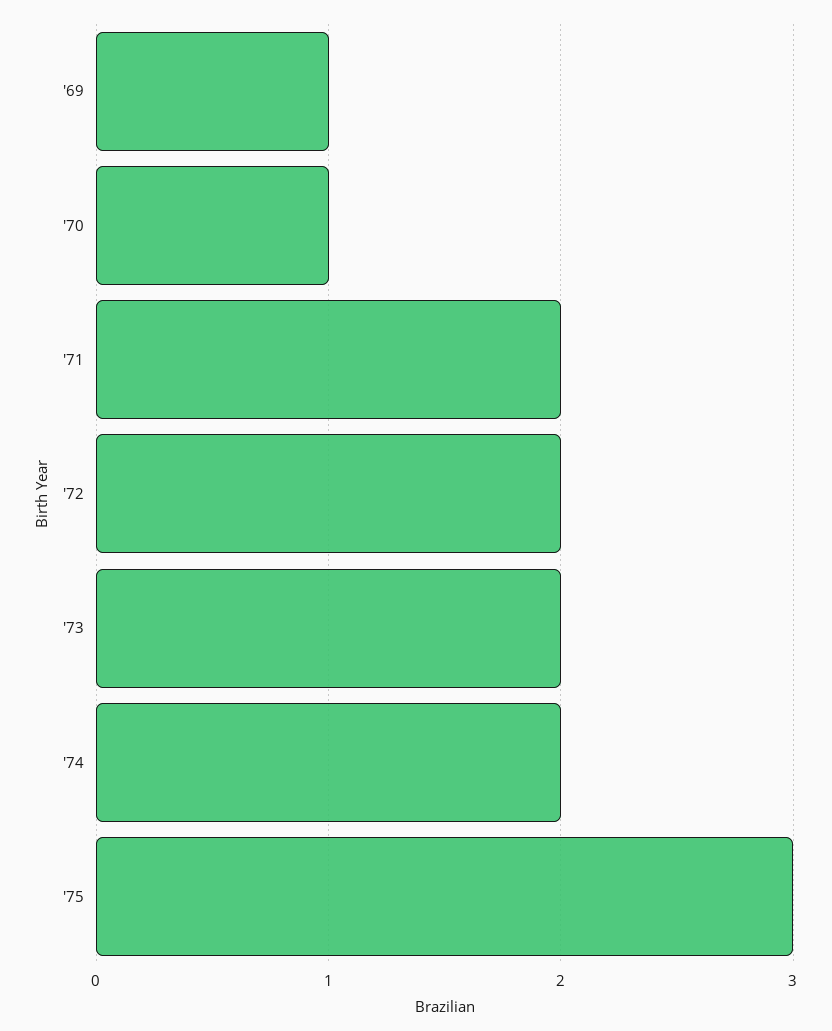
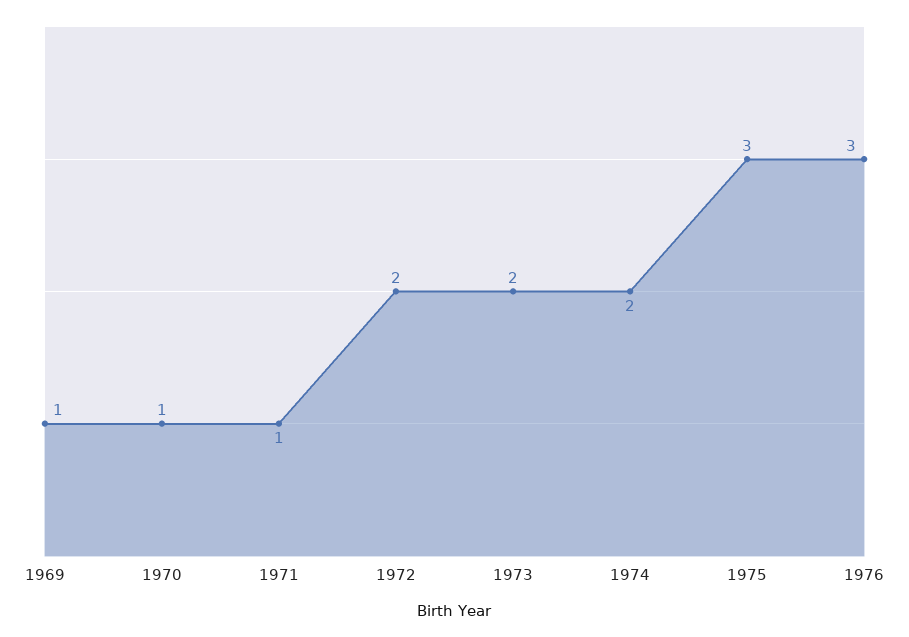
'71: 2 -> 1
1976: none -> 3

